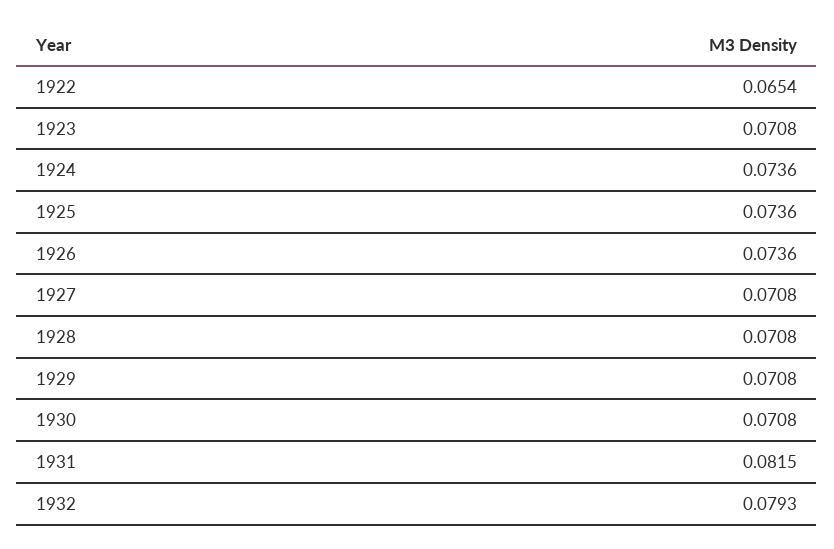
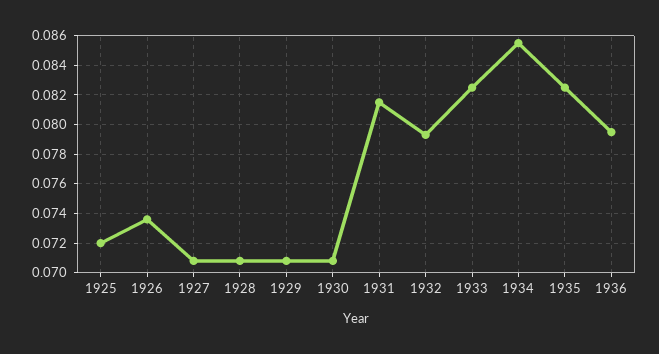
1922: 0.0654 -> none
1923: 0.0708 -> none
1924: 0.0736 -> none
1925: 0.0736 -> 0.072
1933: none -> 0.0825
1934: none -> 0.0855
1935: none -> 0.0825
1936: none -> 0.0795

